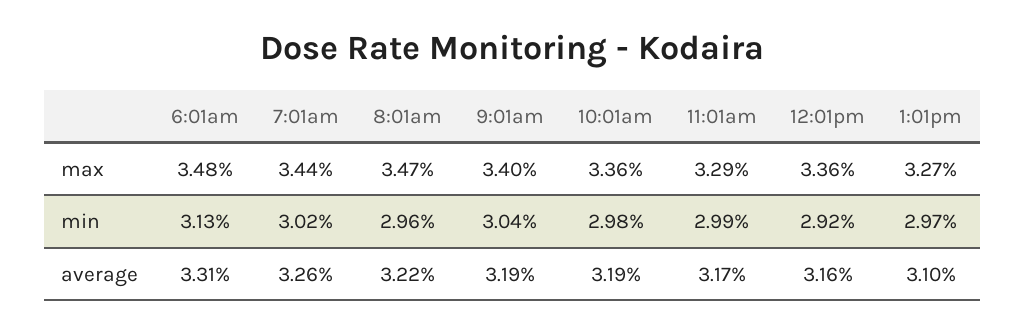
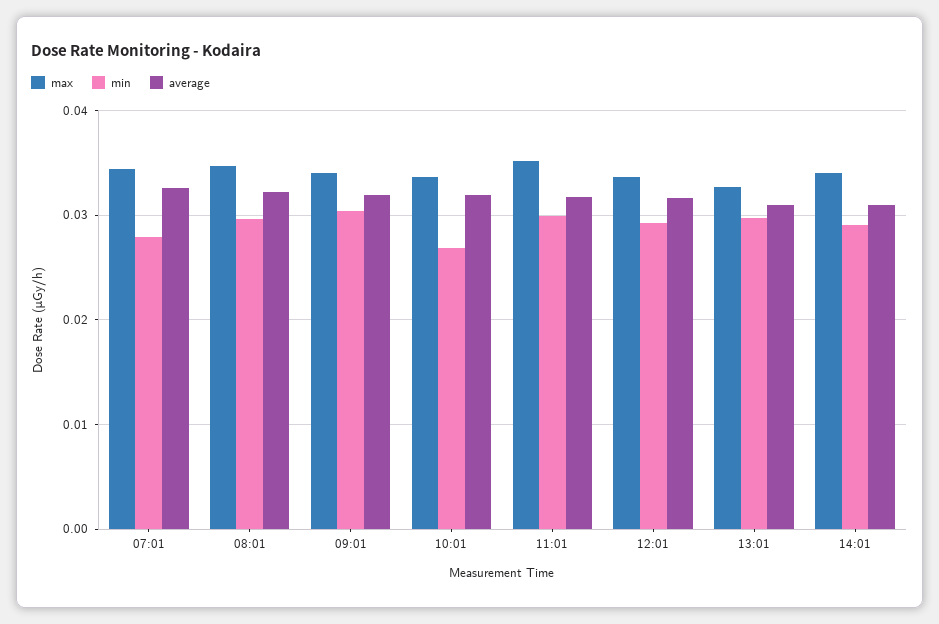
max, 6:01am: 0.0348 -> none
max, 11:01am: 0.0329 -> 0.035
min, 6:01am: 0.0313 -> none
min, 7:01am: 0.0302 -> 0.028
min, 10:01am: 0.0298 -> 0.027
average, 6:01am: 0.0331 -> none
max, 14:01: none -> 0.034
min, 14:01: none -> 0.029
average, 14:01: none -> 0.031

